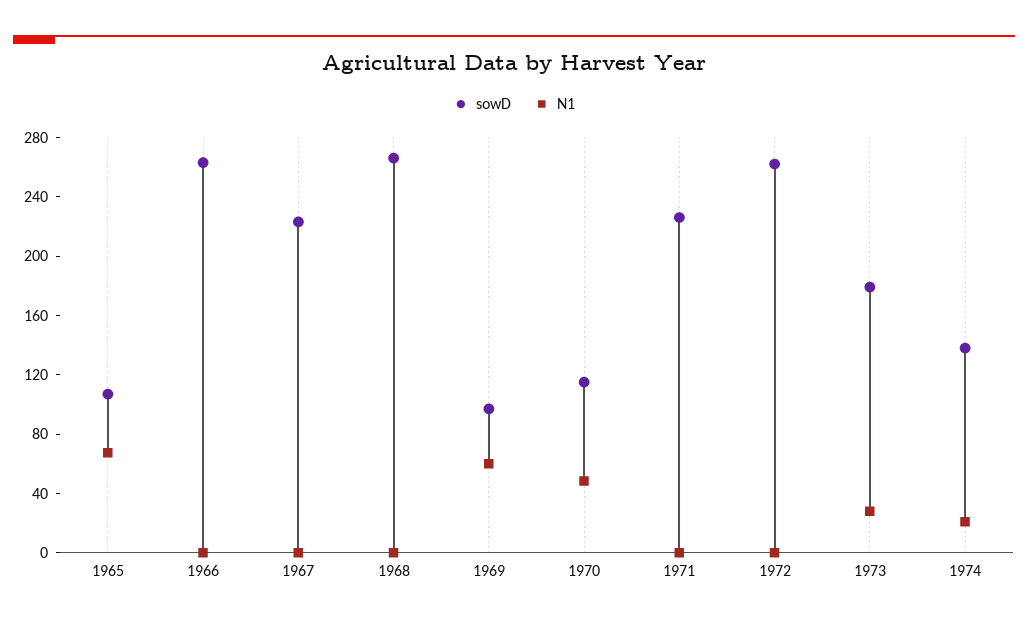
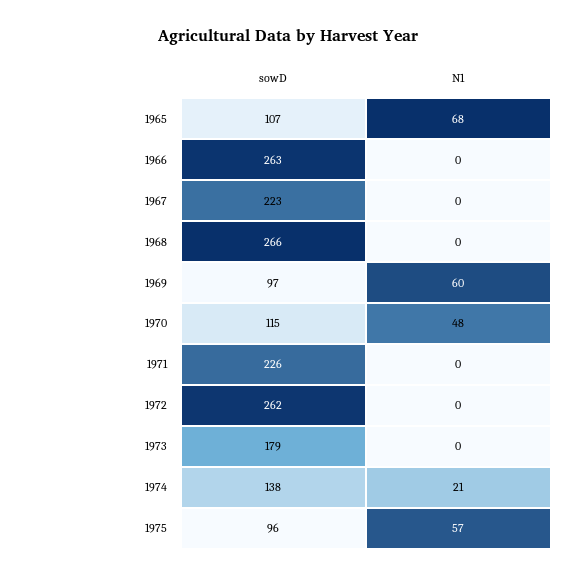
N1, 1973: 30 -> 0
sowD, 1975: none -> 96
N1, 1975: none -> 57

